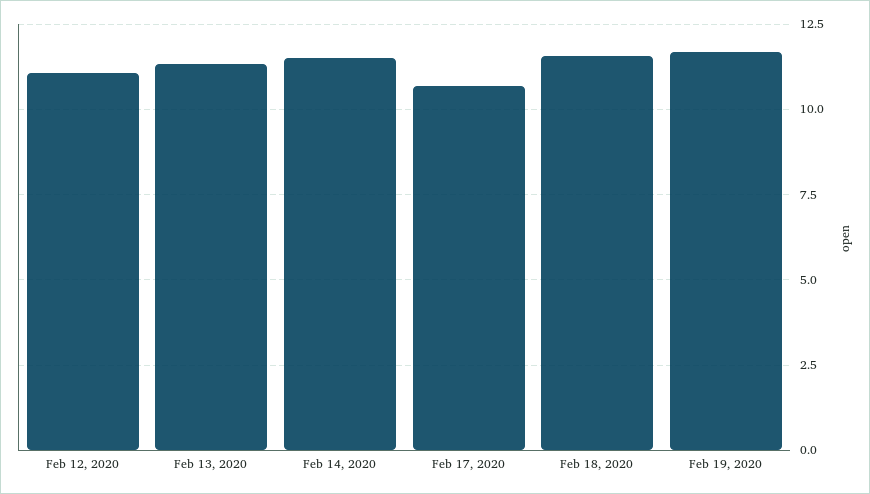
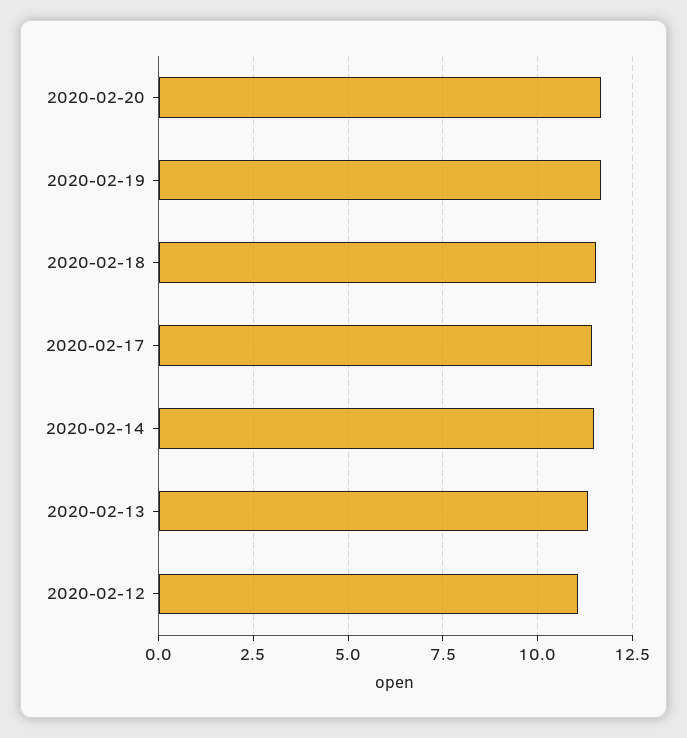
Feb 17, 2020: 10.75 -> 11.5
2020-02-20: none -> 11.75

